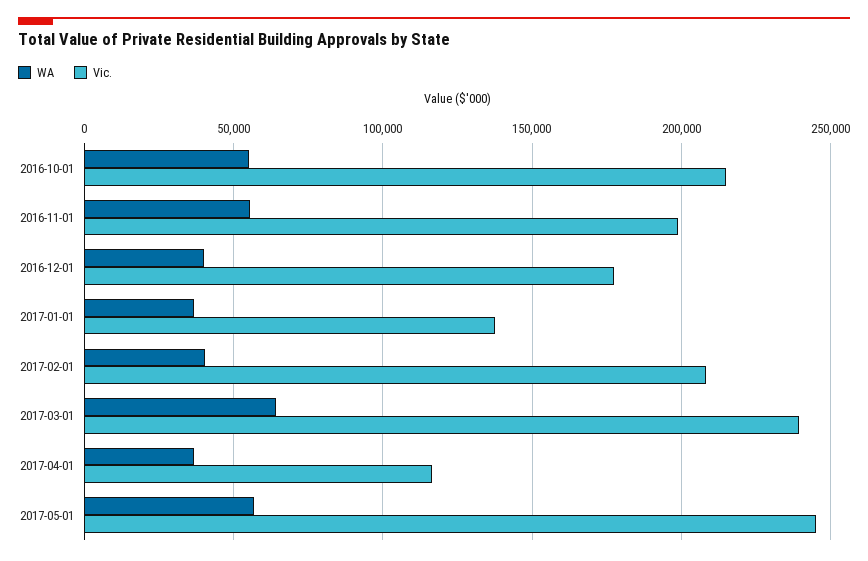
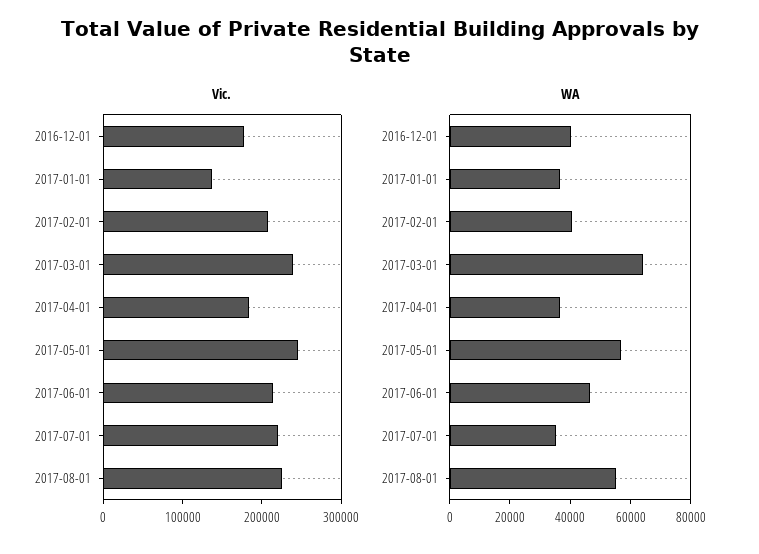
WA, 2016-10-01: 55000 -> none
Vic., 2016-10-01: 215000 -> none
WA, 2016-11-01: 55000 -> none
Vic., 2016-11-01: 200000 -> none
Vic., 2017-04-01: 115000 -> 180000
Vic., 2017-06-01: none -> 220000
Vic., 2017-07-01: none -> 220000
Vic., 2017-08-01: none -> 220000
WA, 2017-06-01: none -> 45000
WA, 2017-07-01: none -> 35000
WA, 2017-08-01: none -> 55000

